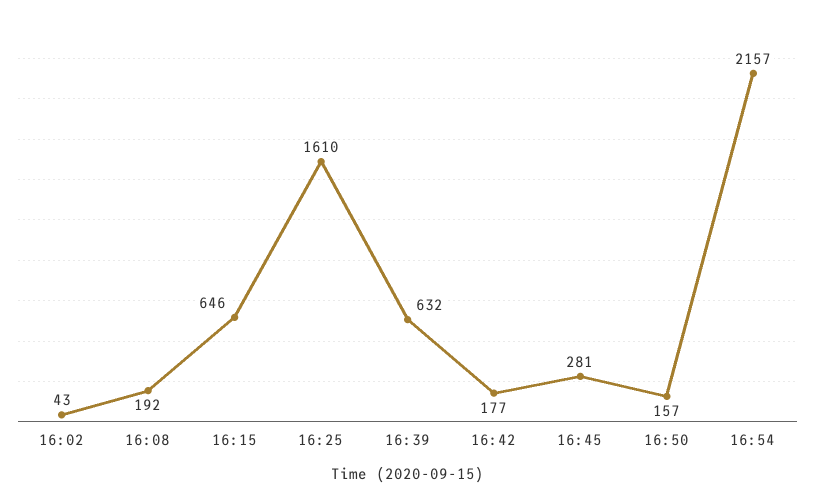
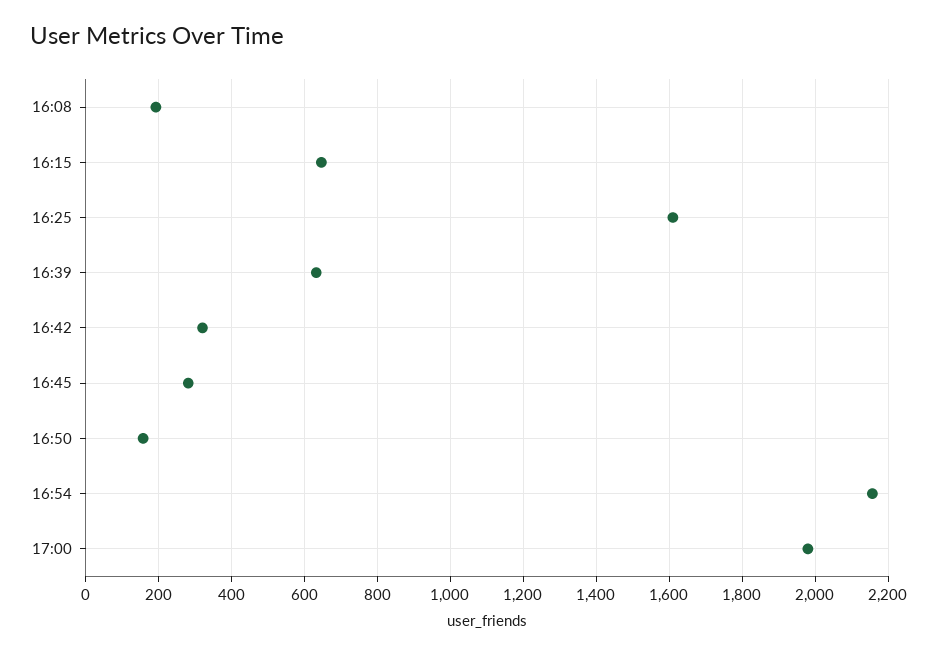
16:02: 43 -> none
16:42: 177 -> 320
17:00: none -> 1980

